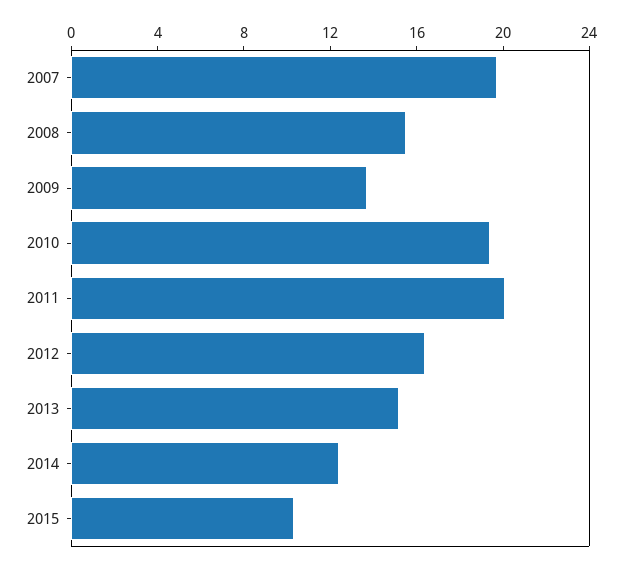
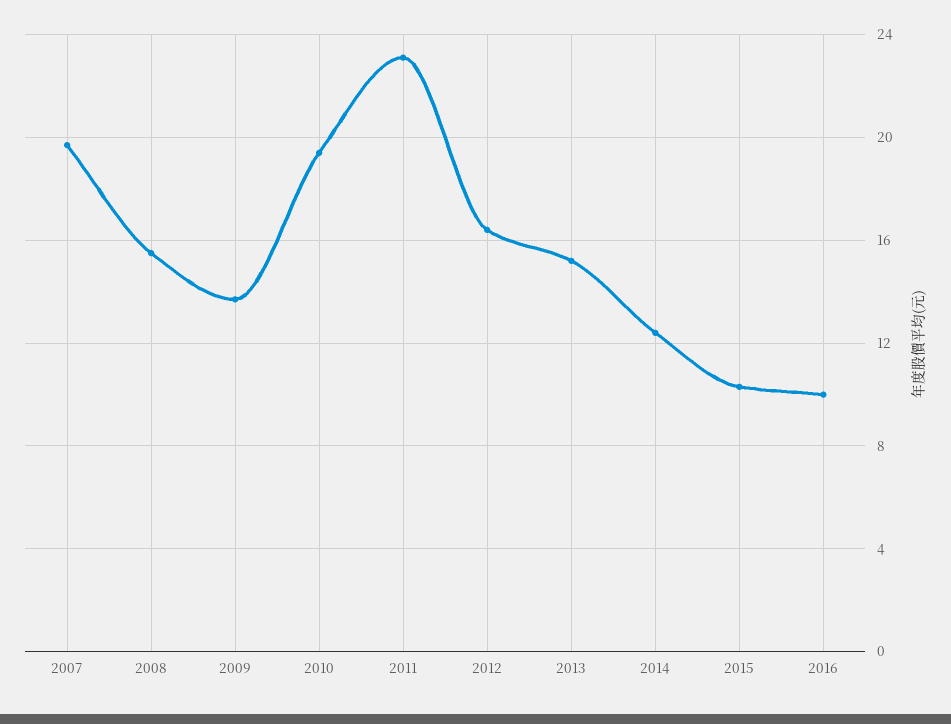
2011: 20 -> 23
2016: none -> 10

